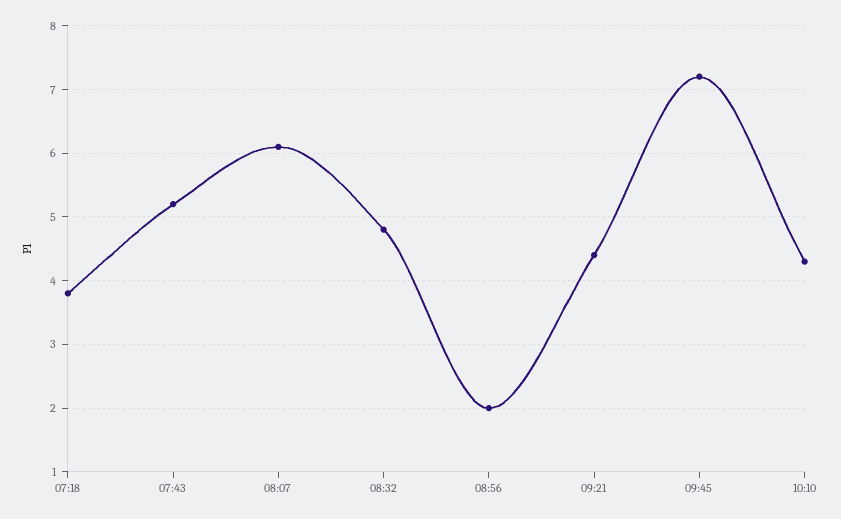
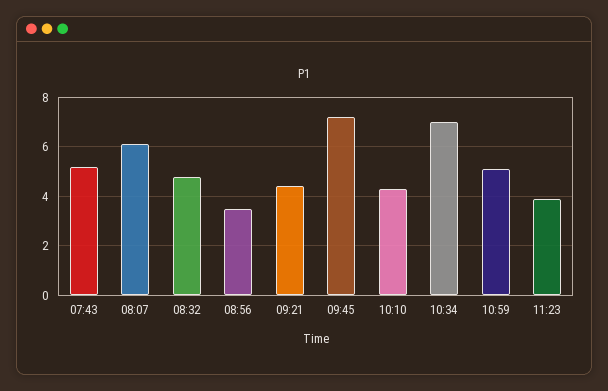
07:18: 3.8 -> none
08:56: 2 -> 3.5
10:34: none -> 7
10:59: none -> 5
11:23: none -> 4

